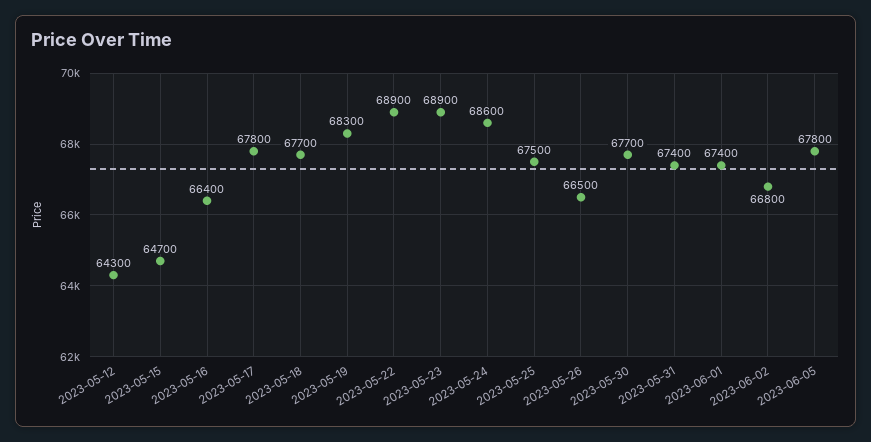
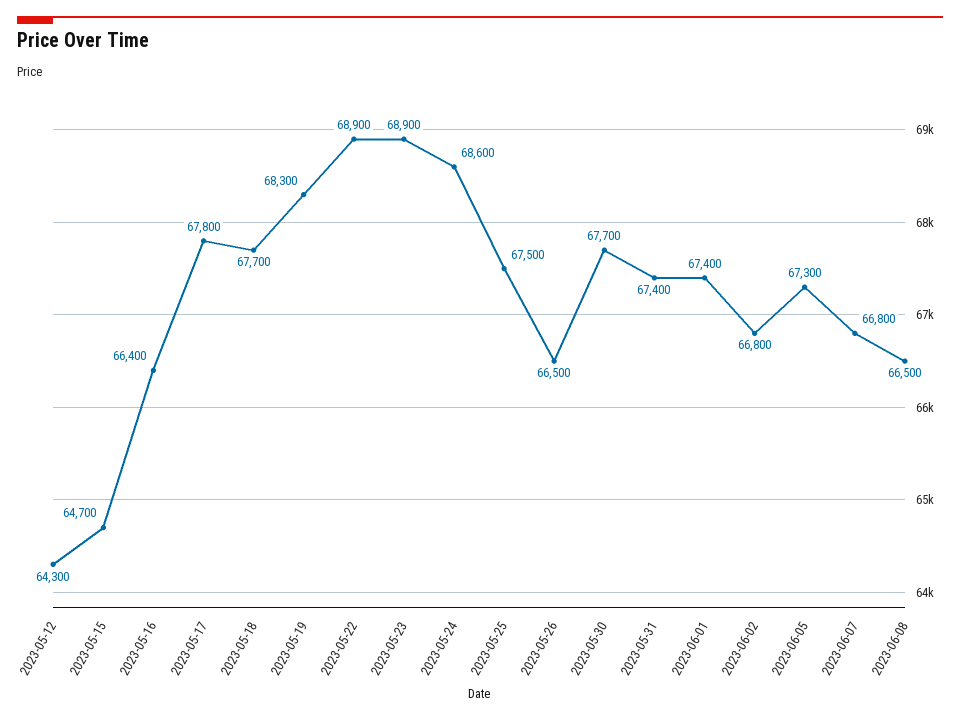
2023-06-05: 67800 -> 67300
2023-06-07: none -> 66800
2023-06-08: none -> 66500

